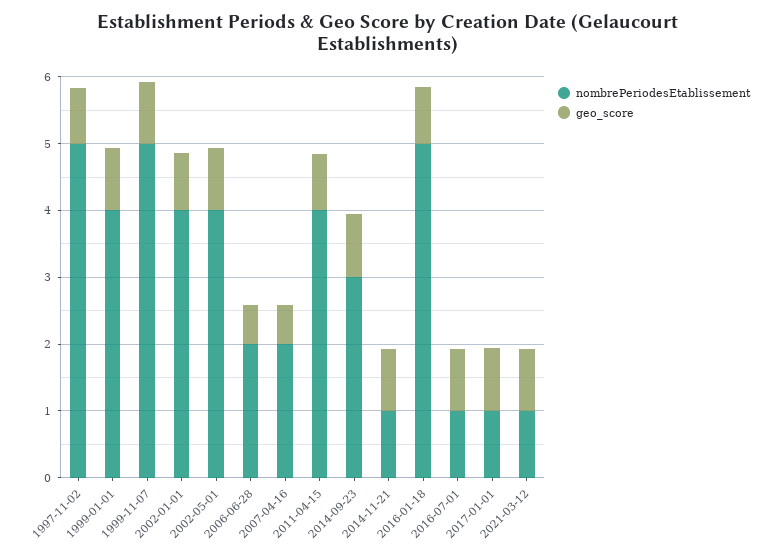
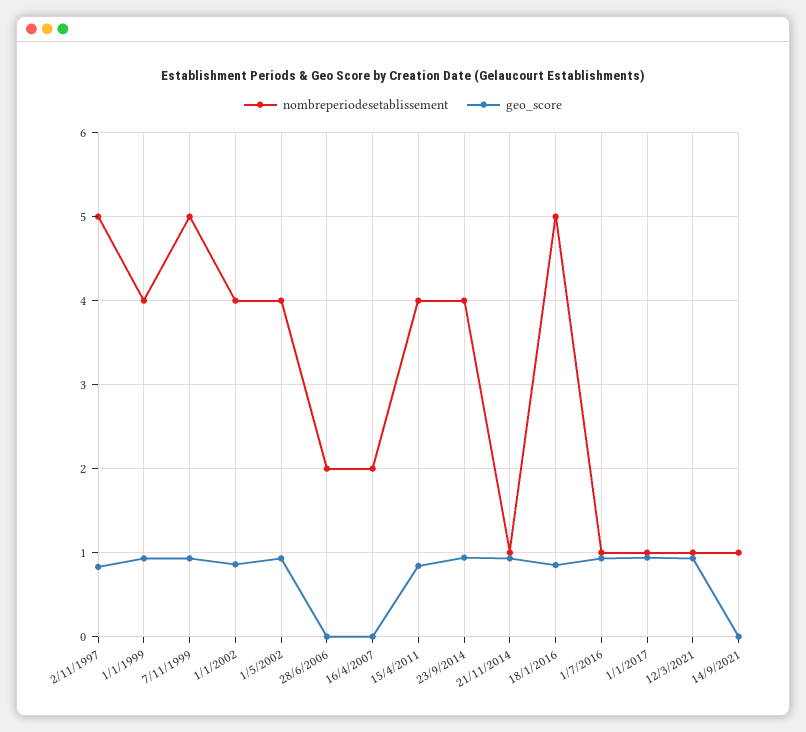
geo_score, 2006-06-28: 0.6 -> 0
geo_score, 2007-04-16: 0.6 -> 0
nombrePeriodesEtablissement, 2014-09-23: 3 -> 4
nombrePeriodesEtablissement, 14/9/2021: none -> 1
geo_score, 14/9/2021: none -> 0

